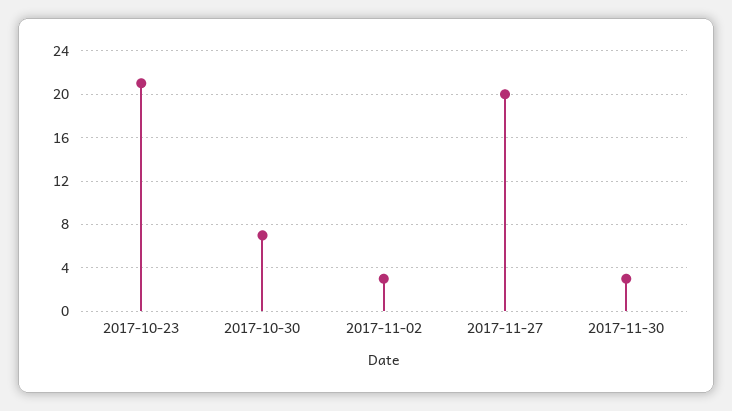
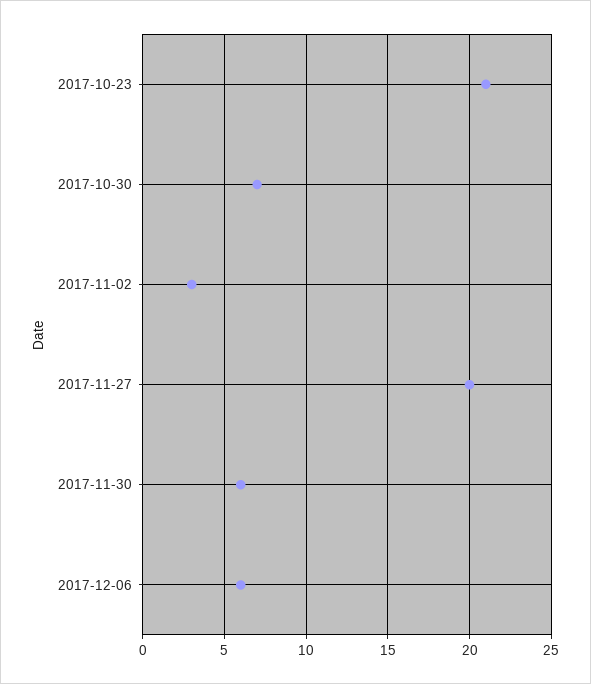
2017-11-30: 3 -> 6
2017-12-06: none -> 6

